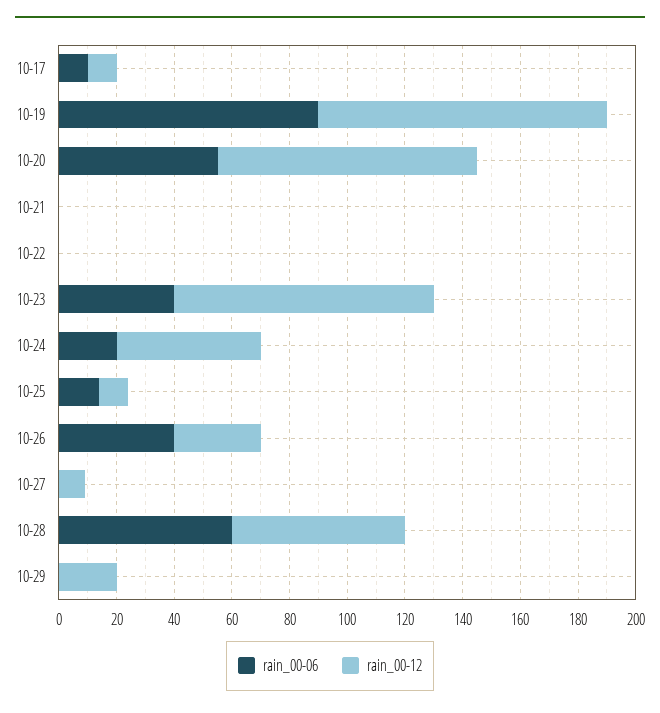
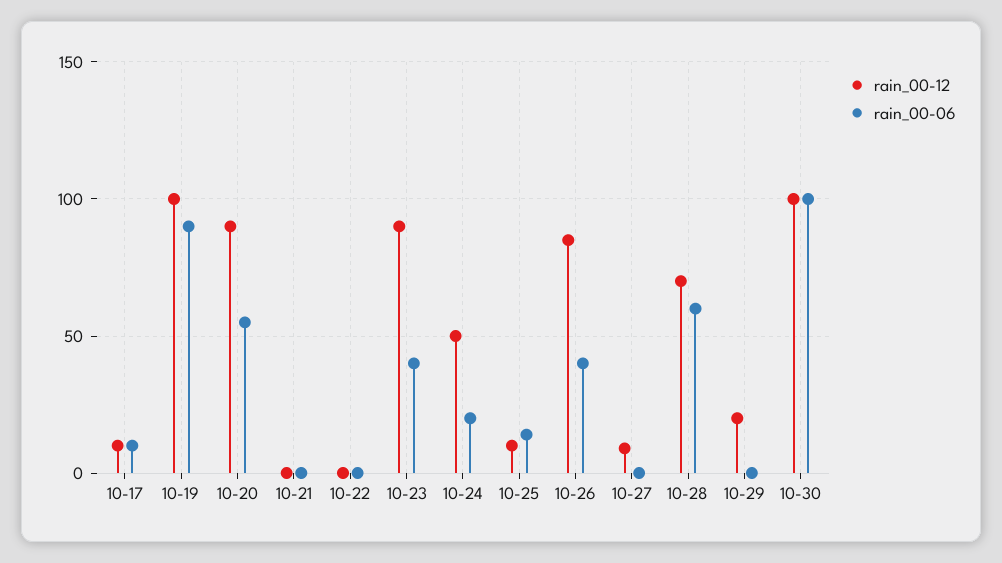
rain_00-12, 10-26: 30 -> 85
rain_00-12, 10-28: 60 -> 70
rain_00-12, 10-30: none -> 100
rain_00-06, 10-30: none -> 100

